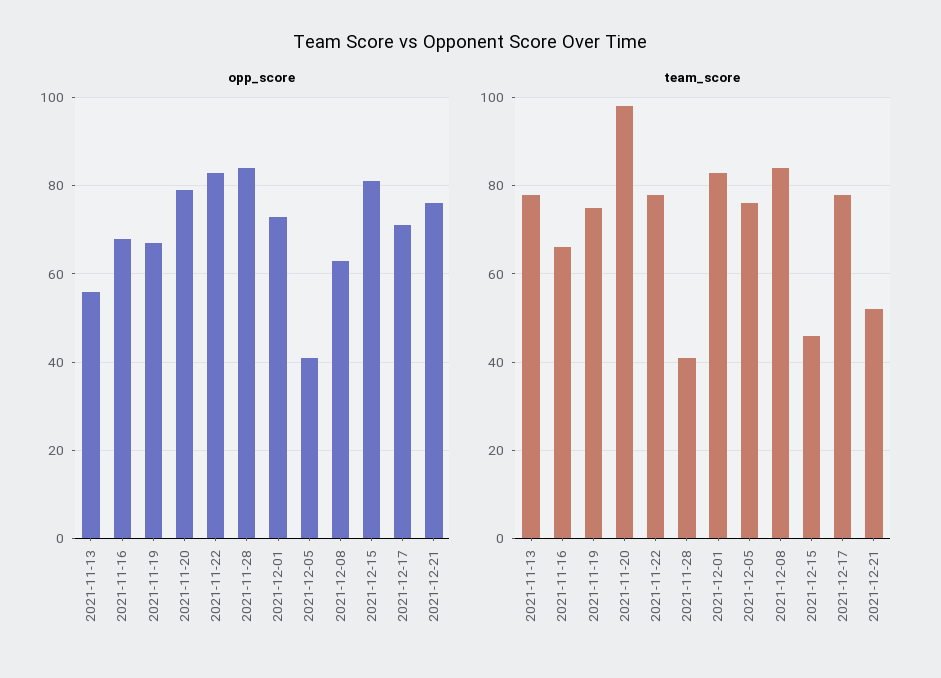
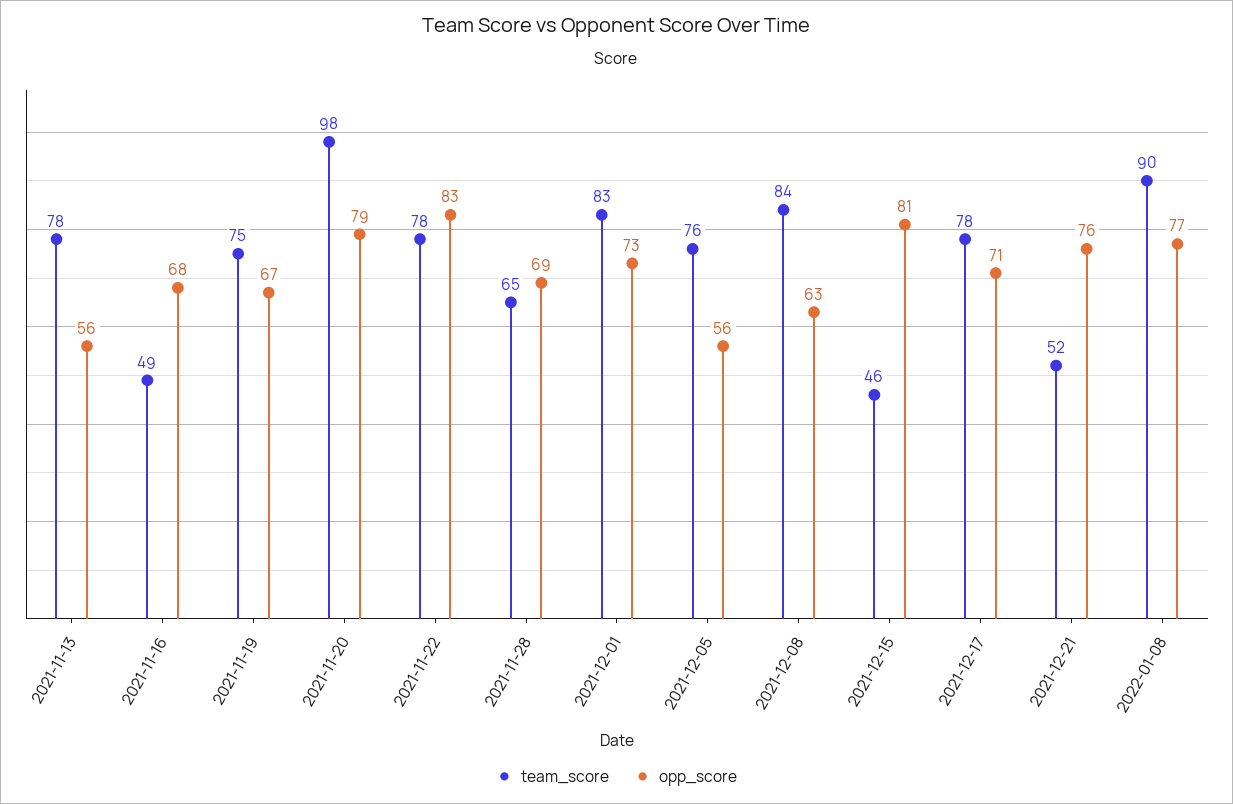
opp_score, 2021-11-28: 85 -> 69
opp_score, 2021-12-05: 40 -> 56
team_score, 2021-11-16: 65 -> 49
team_score, 2021-11-28: 40 -> 65
team_score, 2022-01-08: none -> 90
opp_score, 2022-01-08: none -> 77

